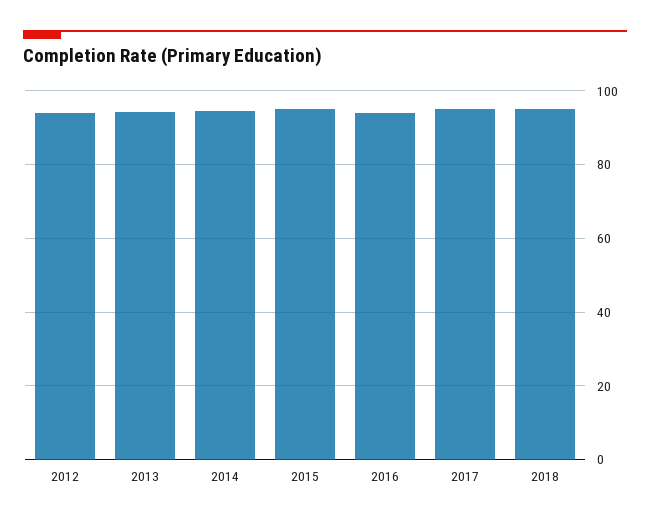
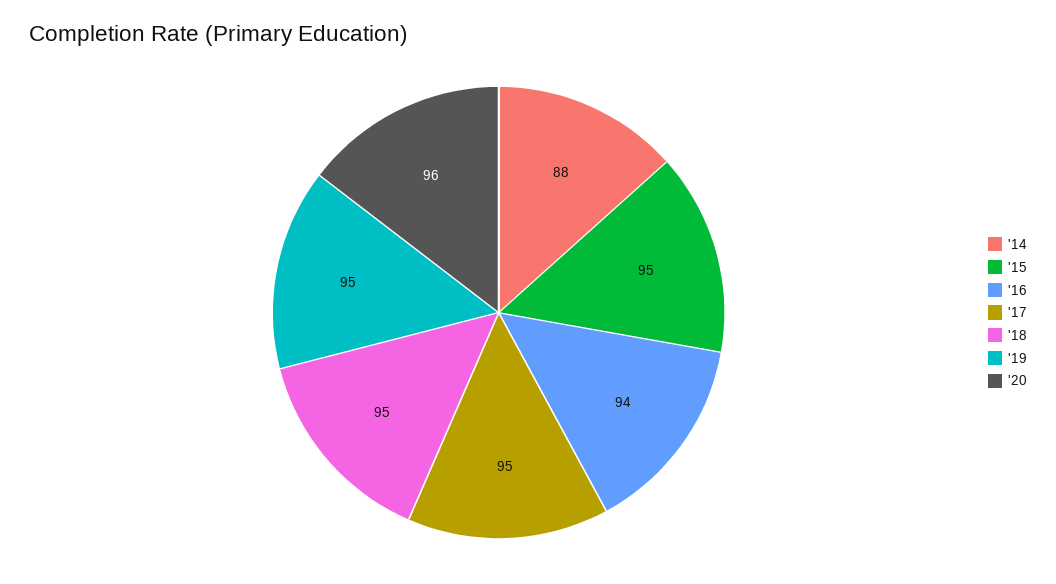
2012: 94 -> none
2013: 94 -> none
2014: 94 -> 88
'19: none -> 95
'20: none -> 96

